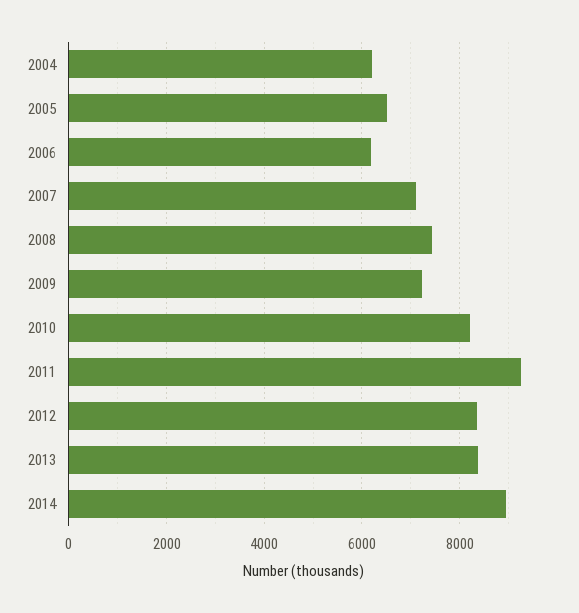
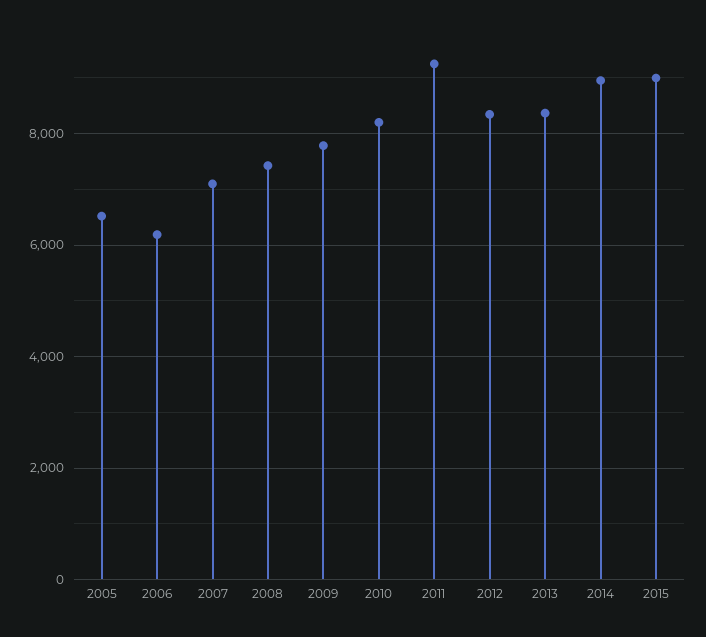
2004: 6200 -> none
2009: 7200 -> 7800
2015: none -> 9000

